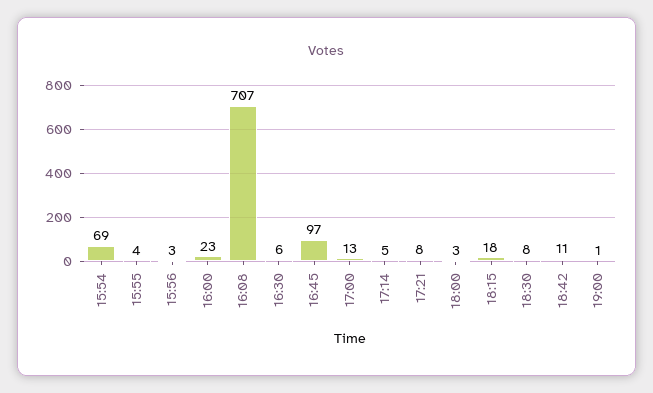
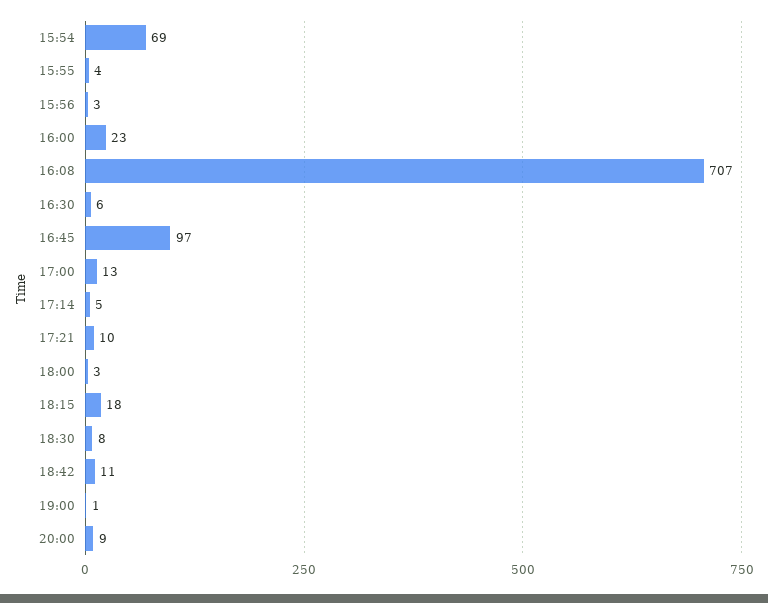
17:21: 8 -> 10
20:00: none -> 9

